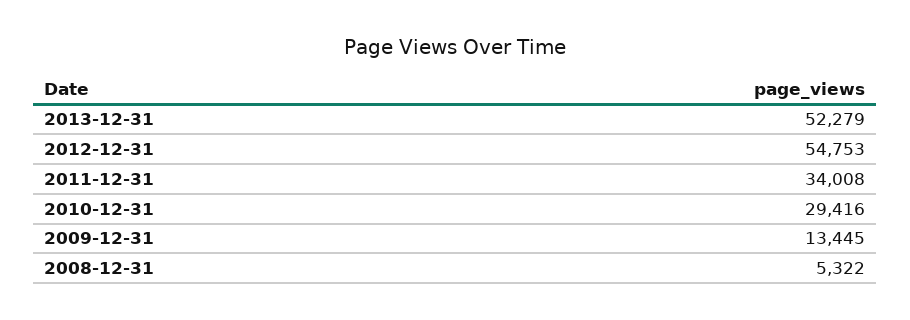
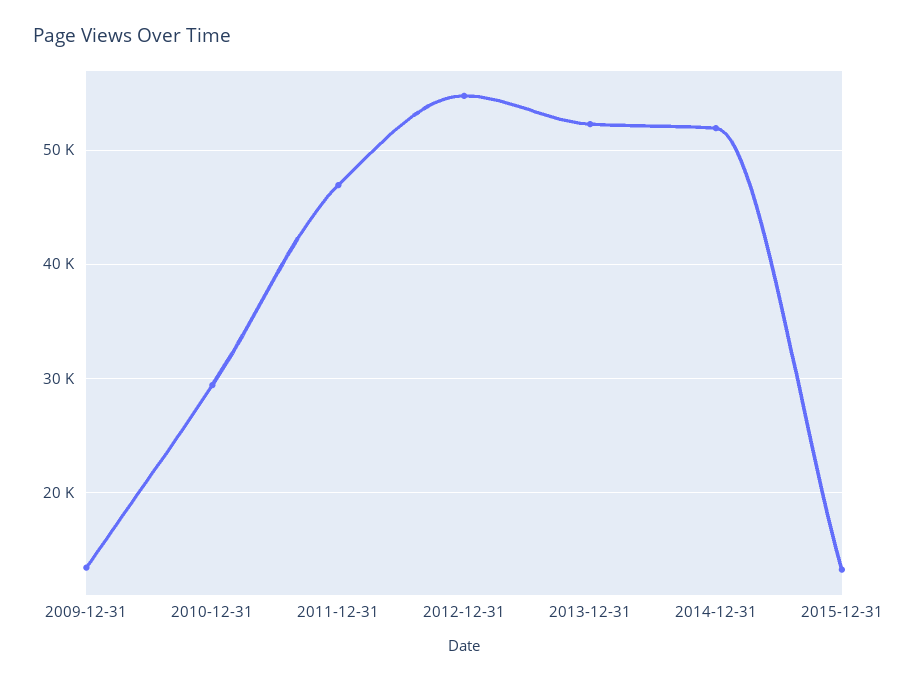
2011-12-31: 34008 -> 47000
2008-12-31: 5322 -> none
2014-12-31: none -> 52000
2015-12-31: none -> 13000

